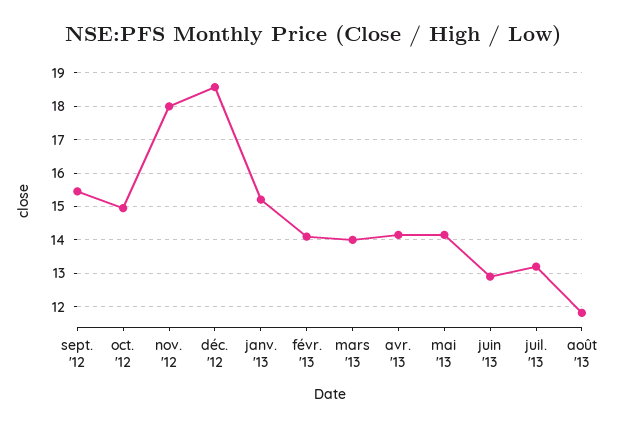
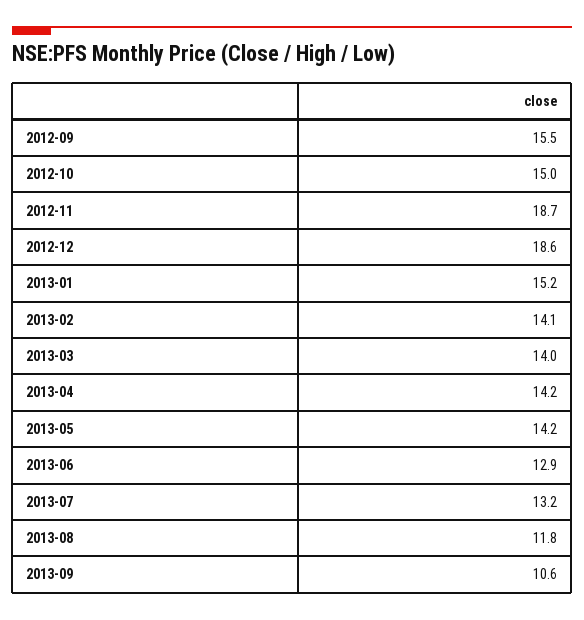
nov. '12: 18 -> 18.7
2013-09: none -> 10.6

